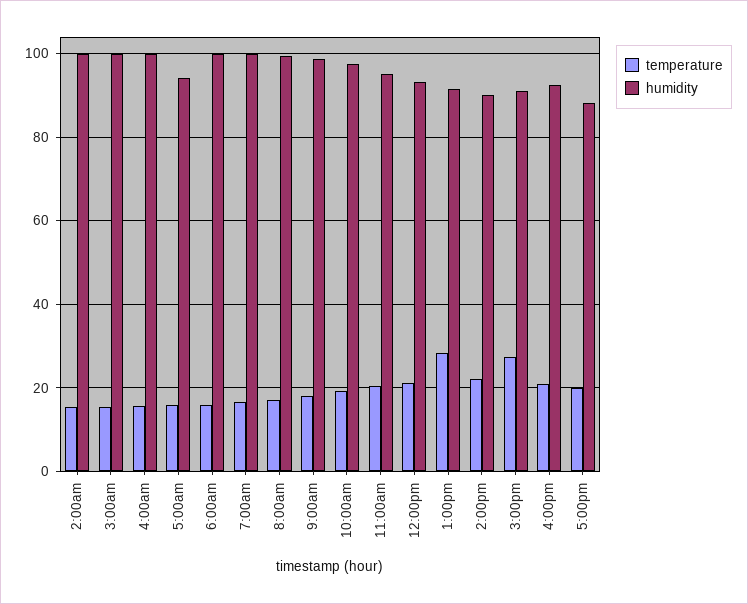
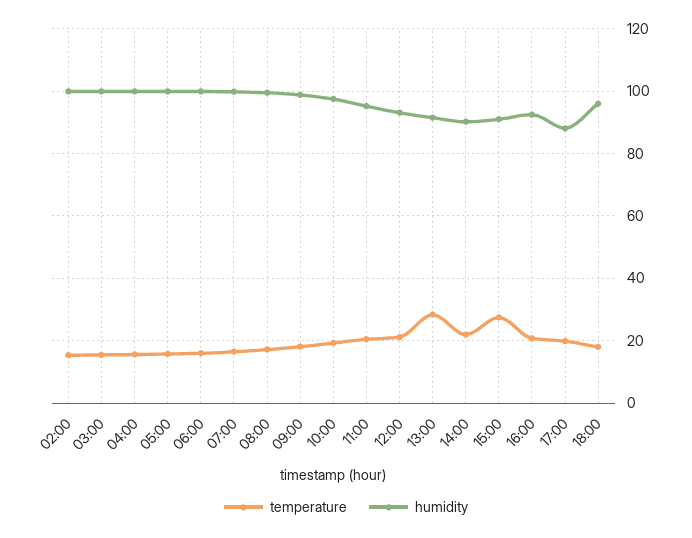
humidity, 5:00am: 94 -> 100
temperature, 18:00: none -> 18
humidity, 18:00: none -> 96

